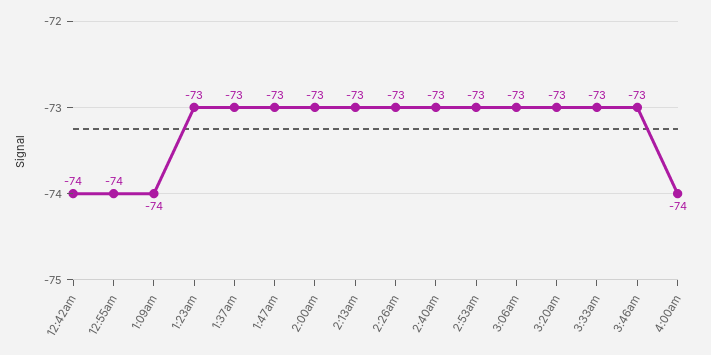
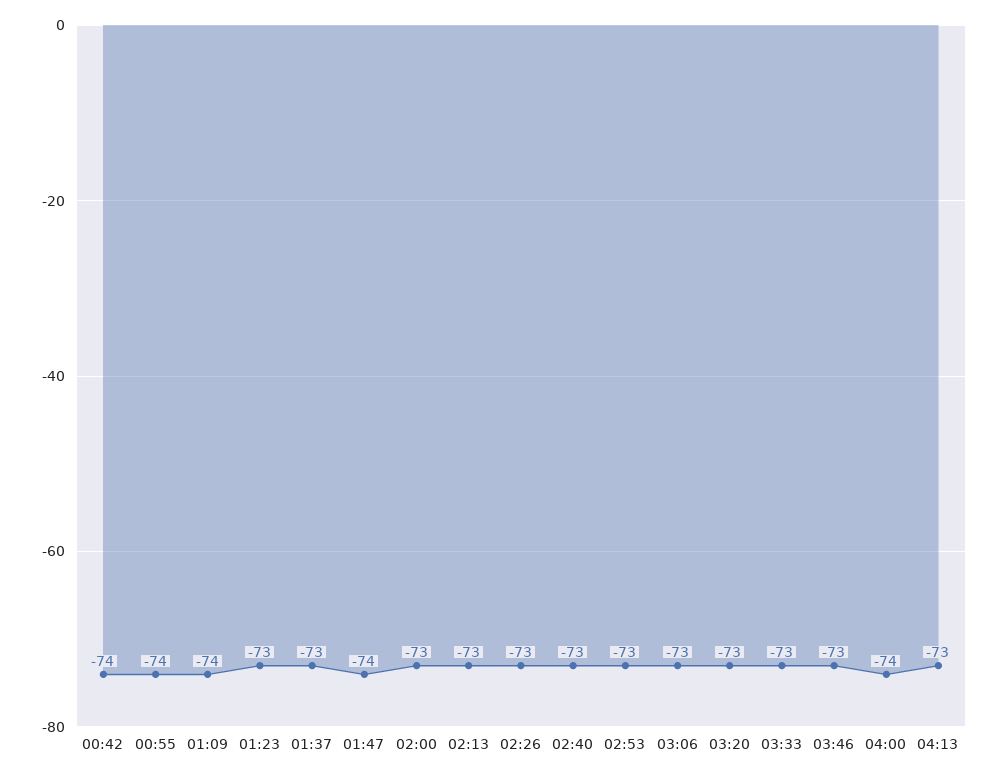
1:47am: -73 -> -74
04:13: none -> -73

